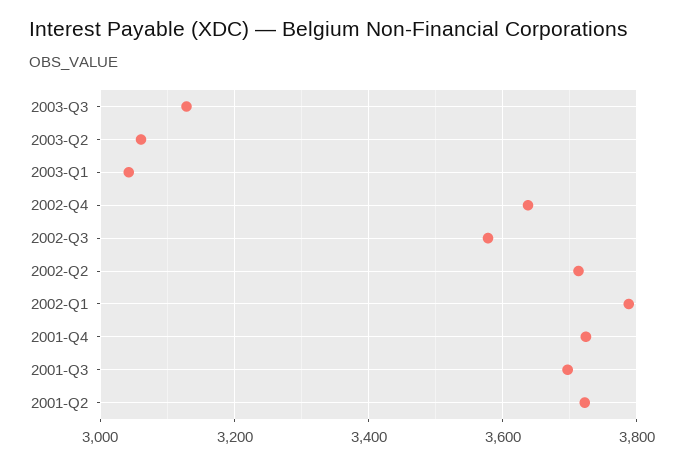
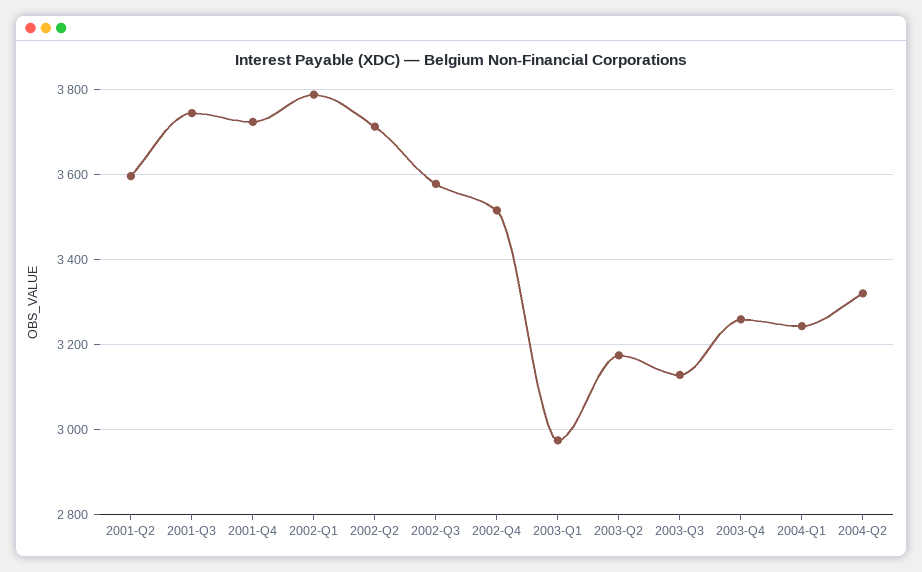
2003-Q2: 3060 -> 3180
2003-Q1: 3040 -> 2980
2002-Q4: 3640 -> 3520
2001-Q3: 3700 -> 3740
2001-Q2: 3720 -> 3600
2003-Q4: none -> 3260
2004-Q1: none -> 3240
2004-Q2: none -> 3320

